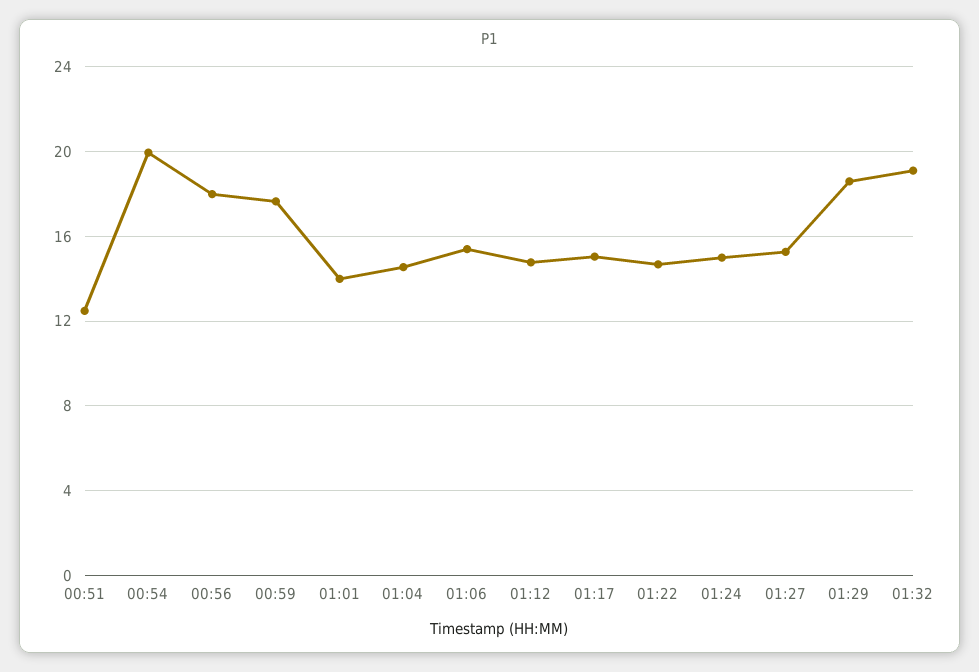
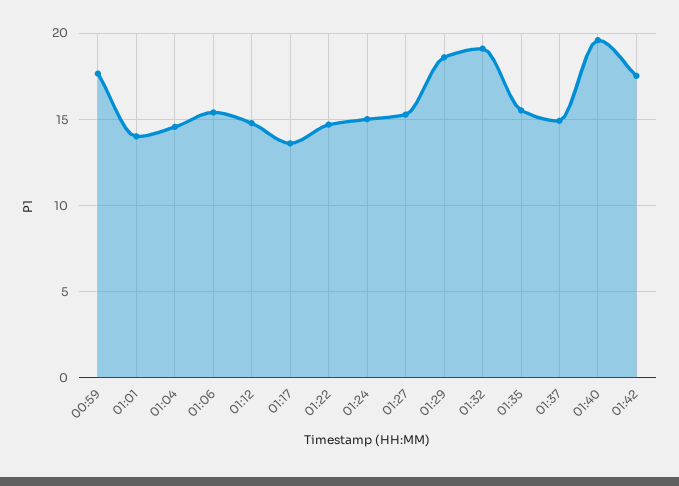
00:51: 12.5 -> none
00:54: 20 -> none
00:56: 18 -> none
01:17: 15 -> 13.5
01:35: none -> 15.5
01:37: none -> 15
01:40: none -> 19.5
01:42: none -> 17.5

